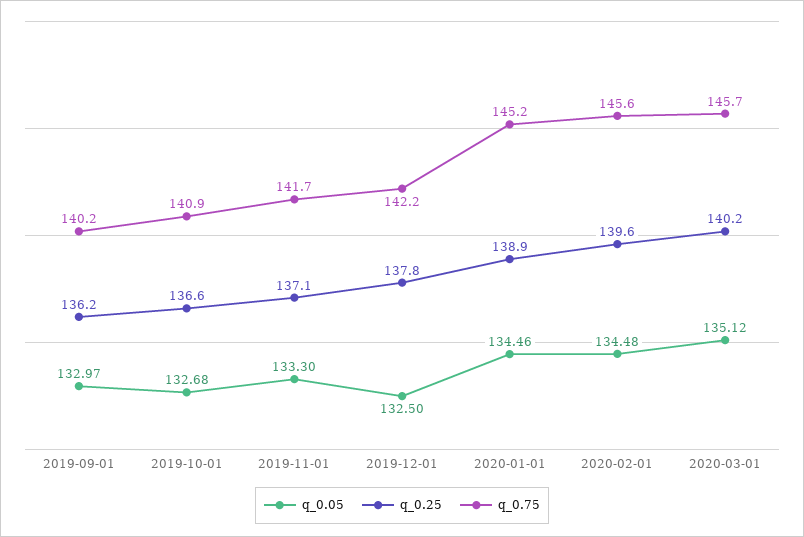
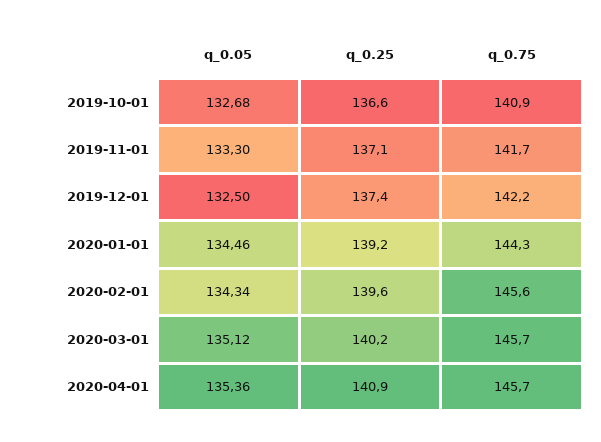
q_0.05, 2019-09-01: 132.97 -> none
q_0.25, 2019-09-01: 136.2 -> none
q_0.75, 2019-09-01: 140.2 -> none
q_0.25, 2019-12-01: 137.8 -> 137.4
q_0.25, 2020-01-01: 138.9 -> 139.2
q_0.75, 2020-01-01: 145.2 -> 144.3
q_0.05, 2020-02-01: 134.48 -> 134.34
q_0.05, 2020-04-01: none -> 135.36
q_0.25, 2020-04-01: none -> 140.9
q_0.75, 2020-04-01: none -> 145.7

